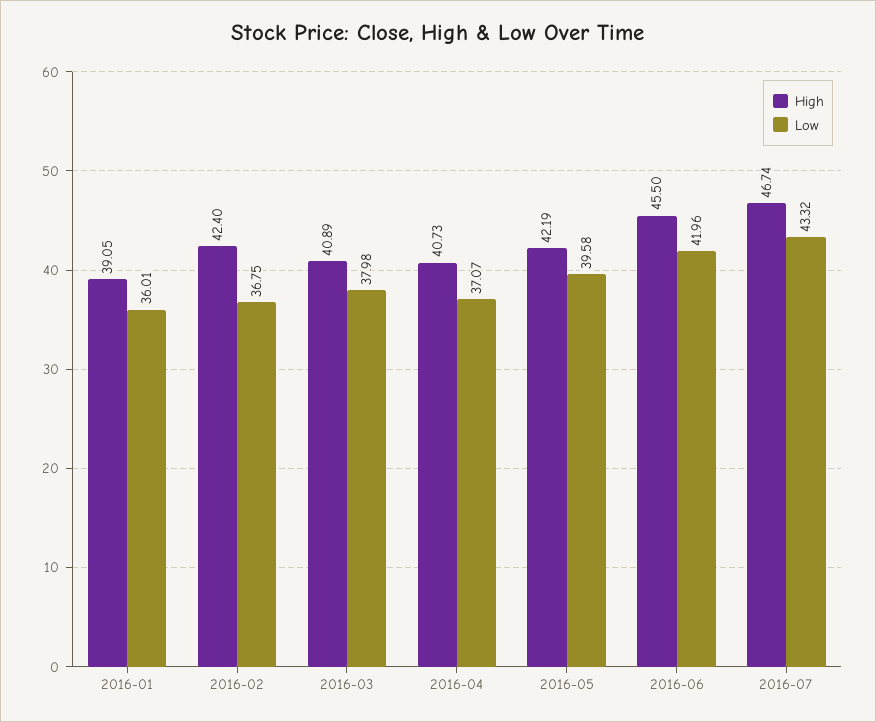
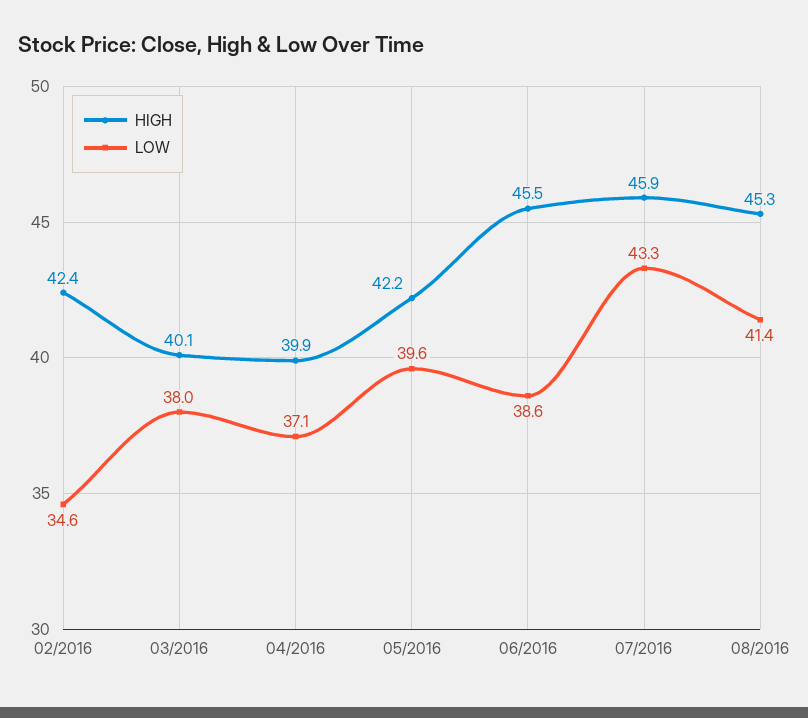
High, 2016-01: 39.05 -> none
Low, 2016-01: 36.01 -> none
Low, 2016-02: 36.75 -> 34.6
High, 2016-03: 40.89 -> 40.1
High, 2016-04: 40.73 -> 39.9
Low, 2016-06: 41.96 -> 38.6
High, 2016-07: 46.74 -> 45.9
High, 08/2016: none -> 45.3
Low, 08/2016: none -> 41.4

